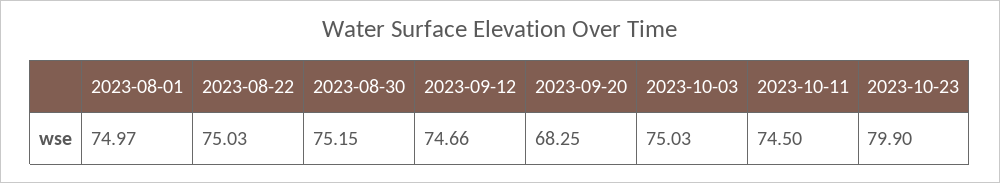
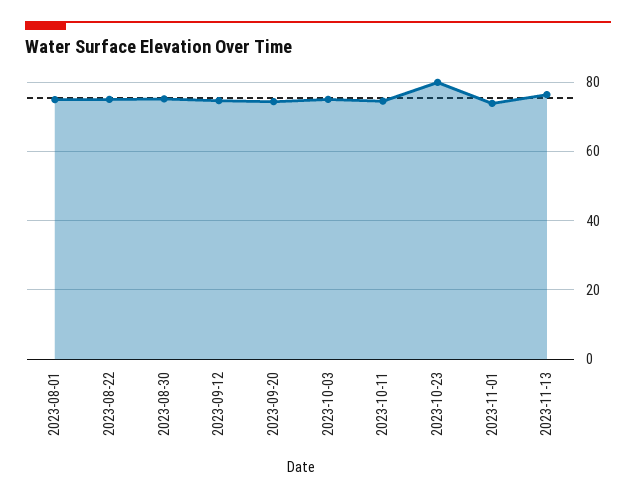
2023-09-20: 68.25 -> 74
2023-11-01: none -> 74
2023-11-13: none -> 76

